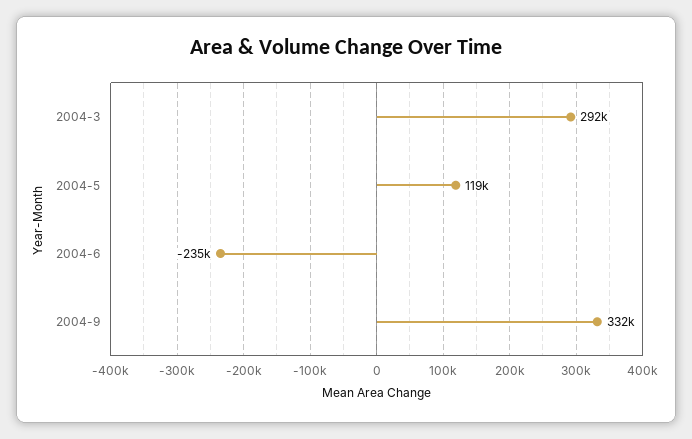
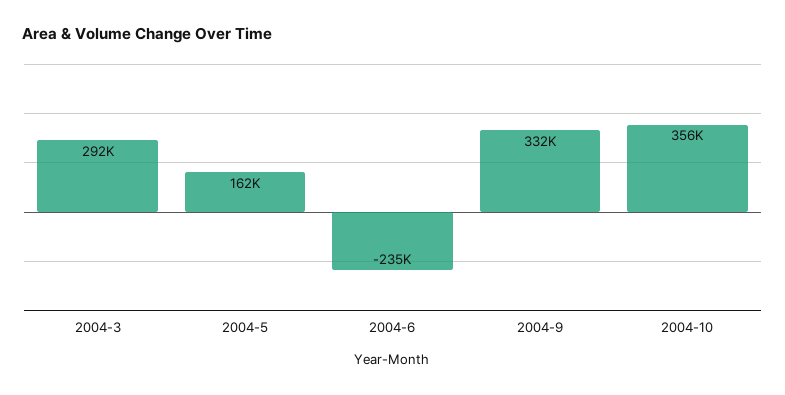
2004-5: 119000 -> 162000
2004-10: none -> 356000

